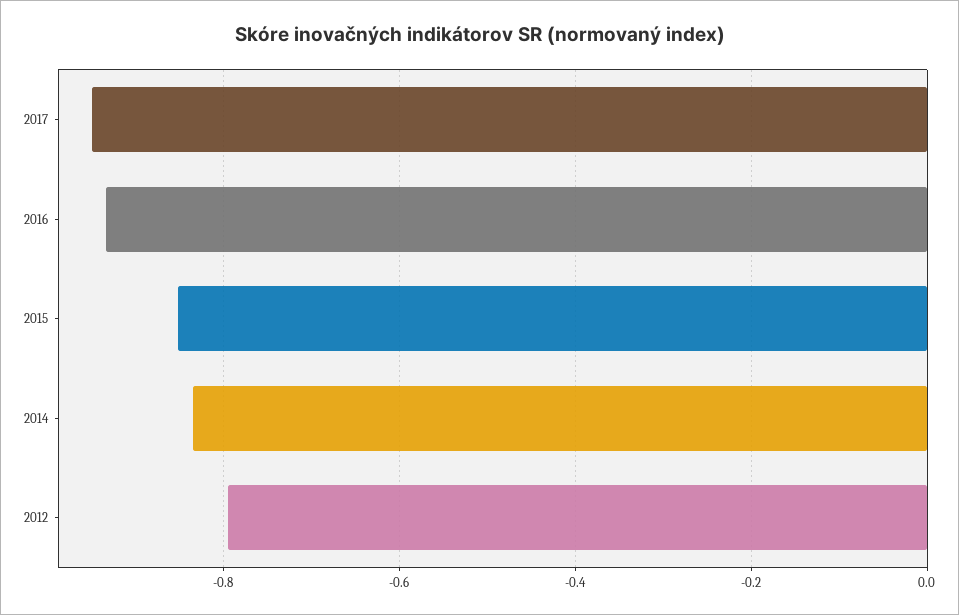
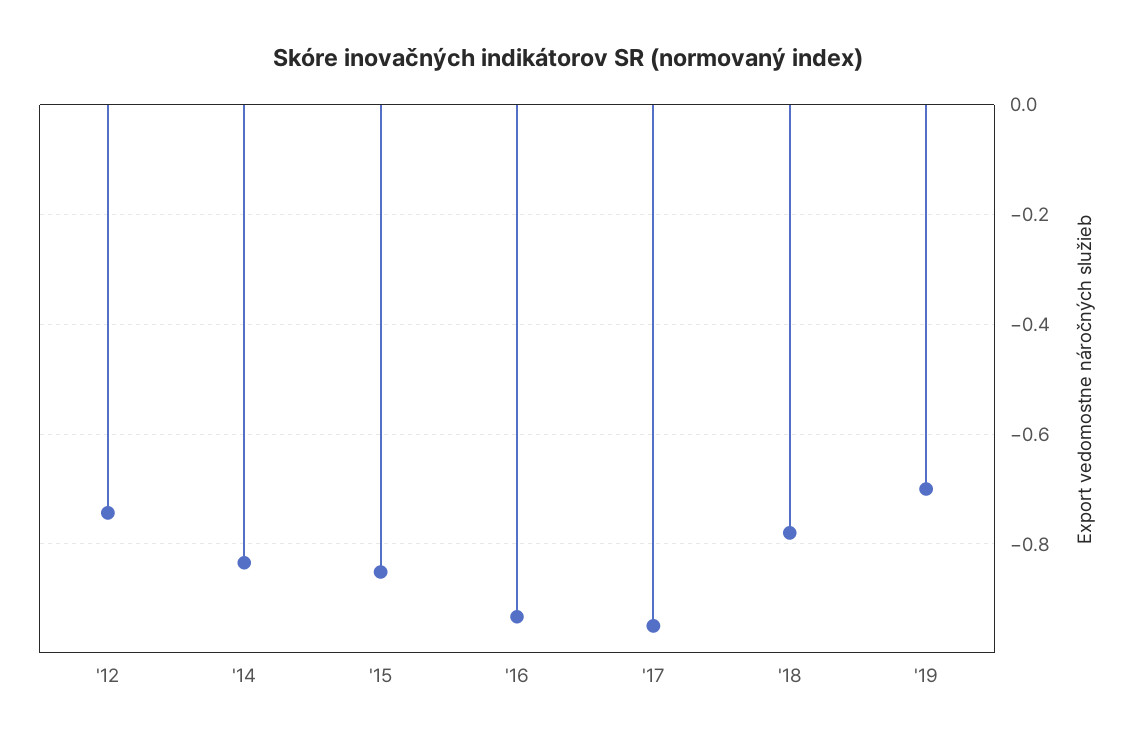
2012: -0.8 -> -0.74
'18: none -> -0.78
'19: none -> -0.7

